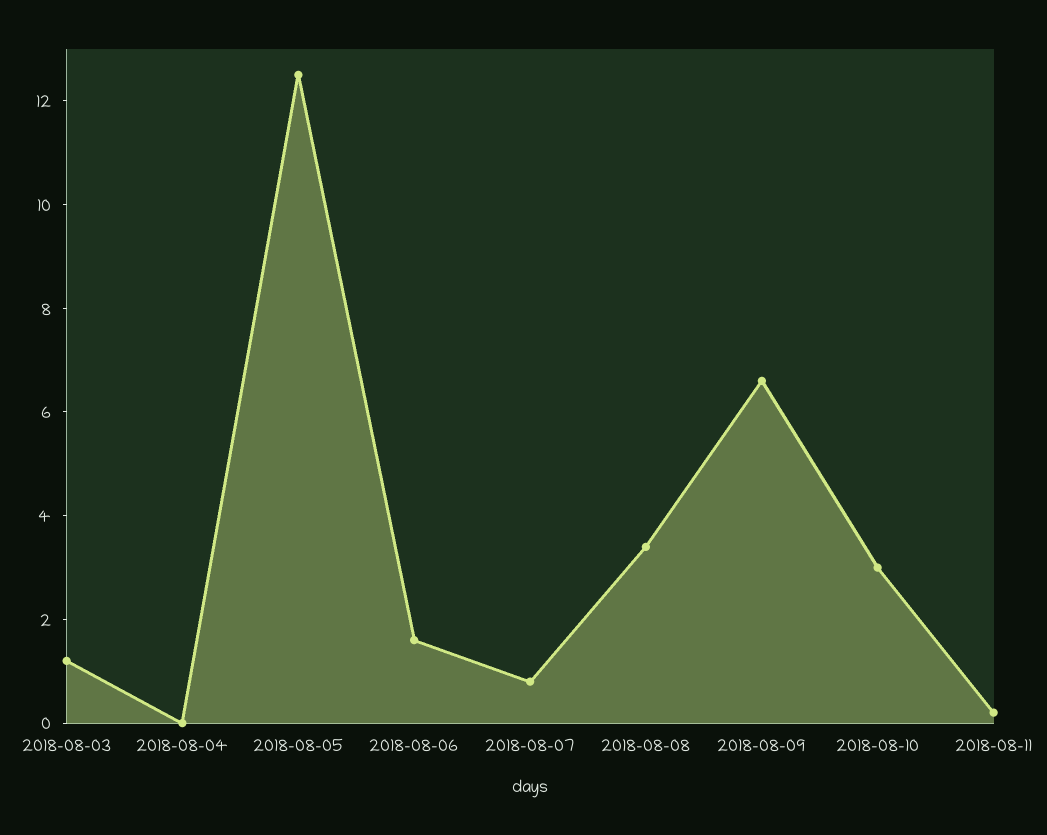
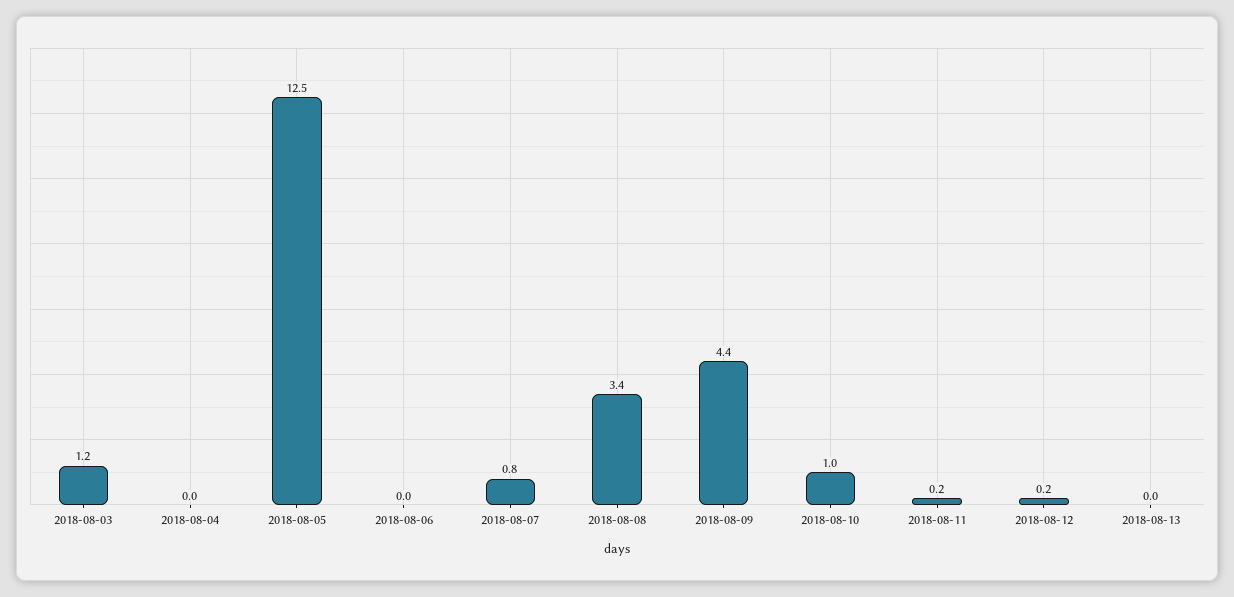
2018-08-06: 1.5 -> 0
2018-08-09: 6.5 -> 4.4
2018-08-10: 3 -> 1
2018-08-12: none -> 0.2
2018-08-13: none -> 0

